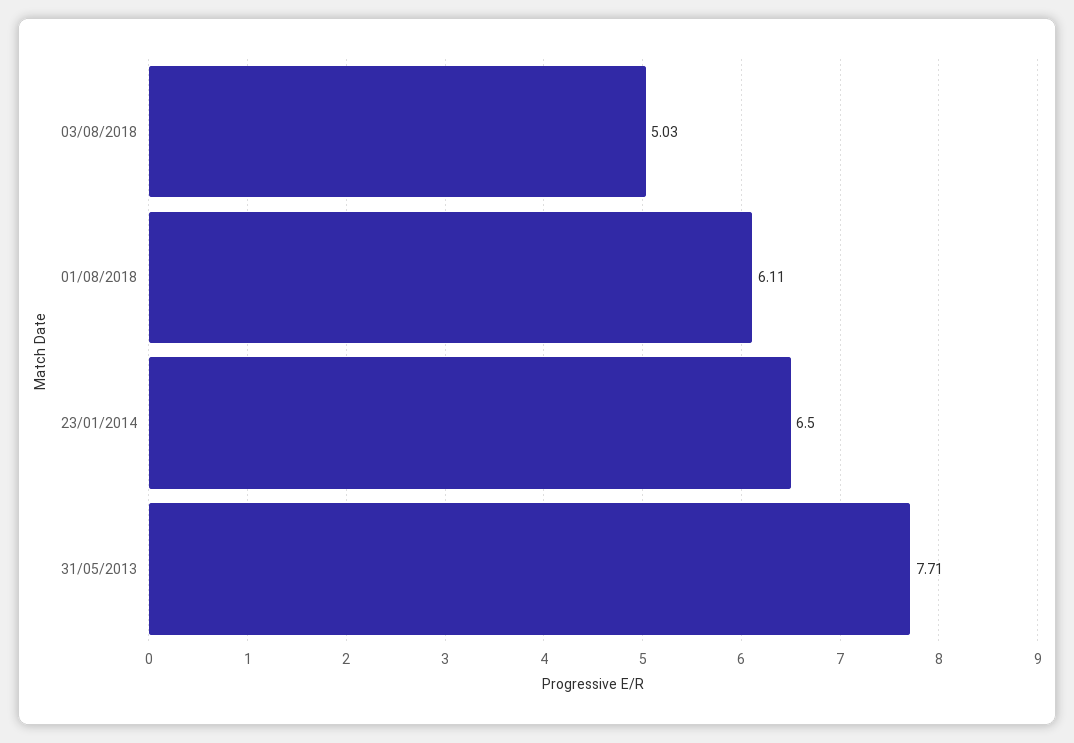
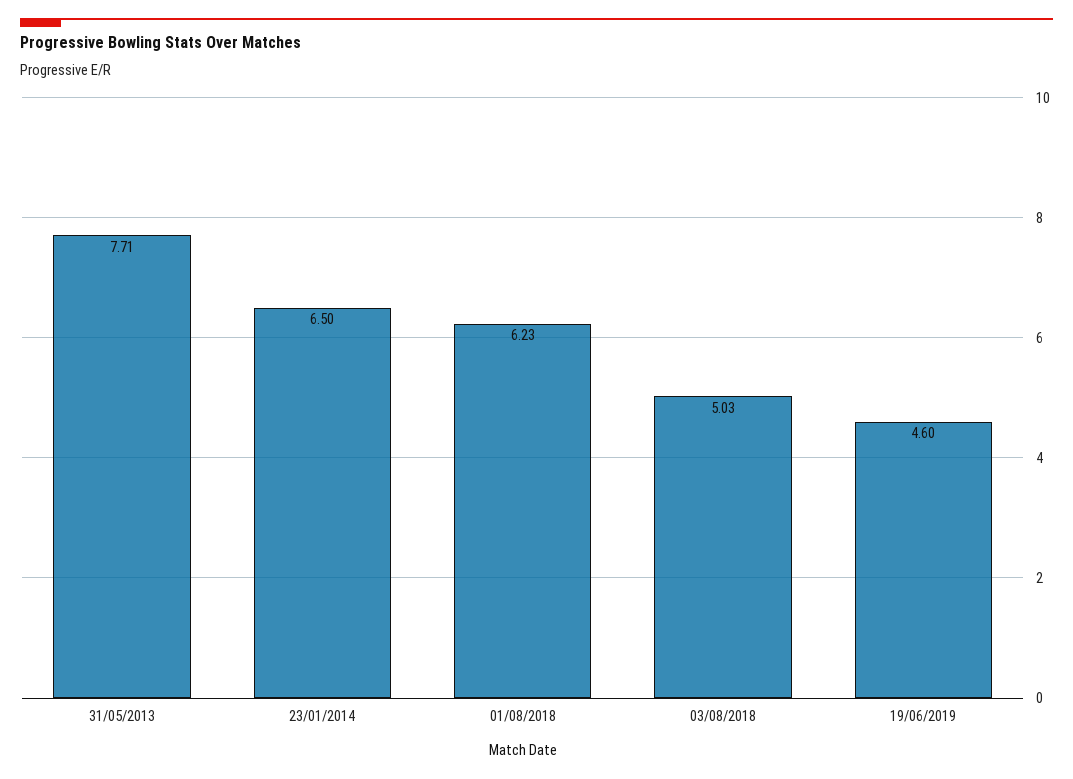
01/08/2018: 6.11 -> 6.23
19/06/2019: none -> 4.6

